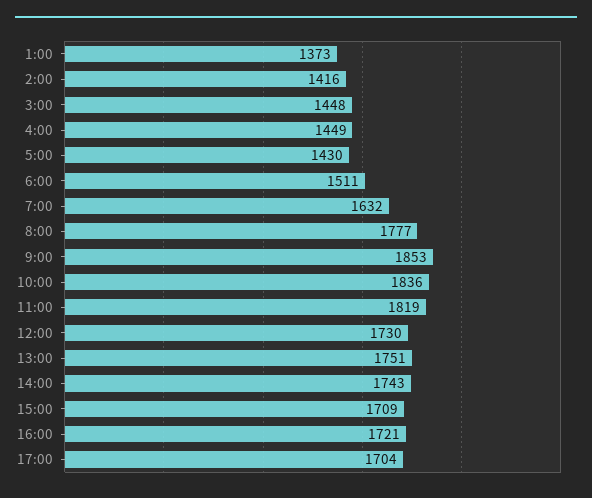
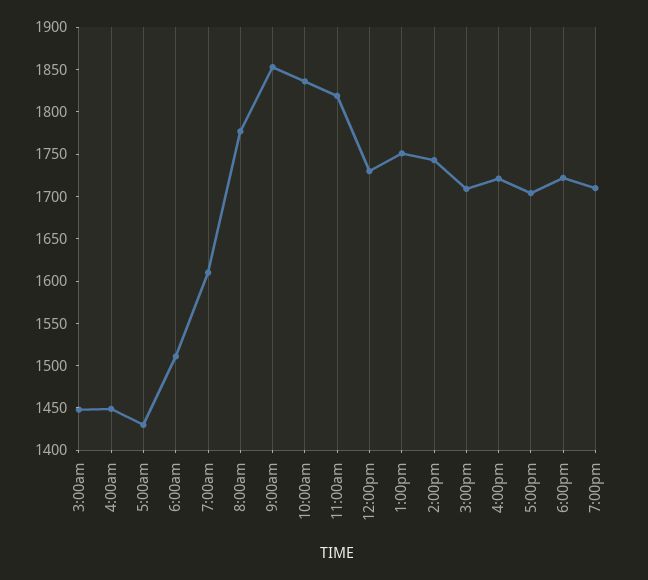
1:00: 1373 -> none
2:00: 1416 -> none
7:00: 1632 -> 1610
6:00pm: none -> 1720
7:00pm: none -> 1710

